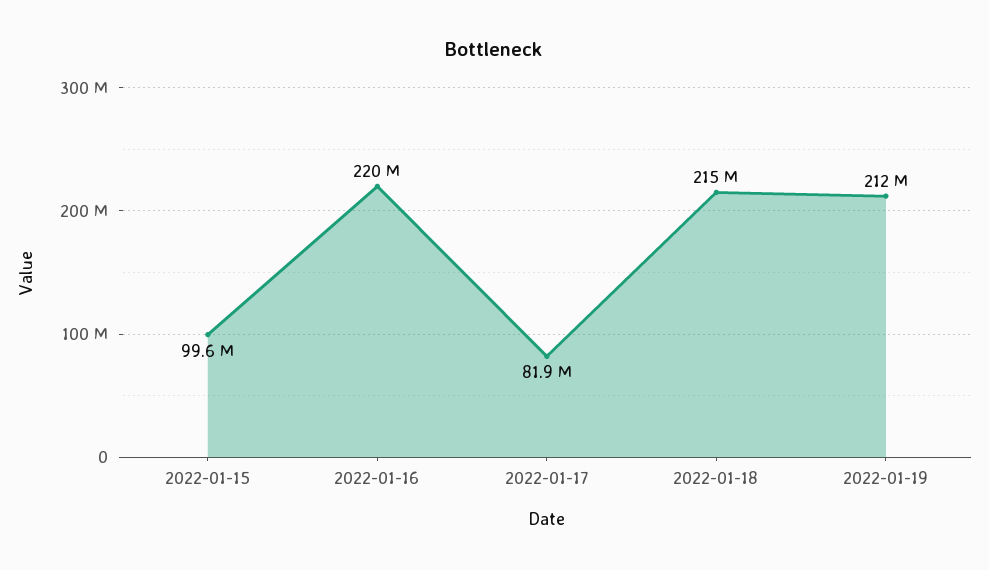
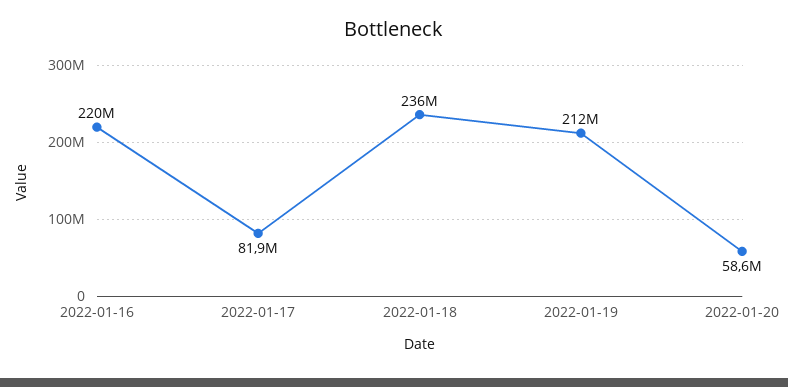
2022-01-15: 99600000 -> none
2022-01-18: 215000000 -> 236000000
2022-01-20: none -> 58600000

